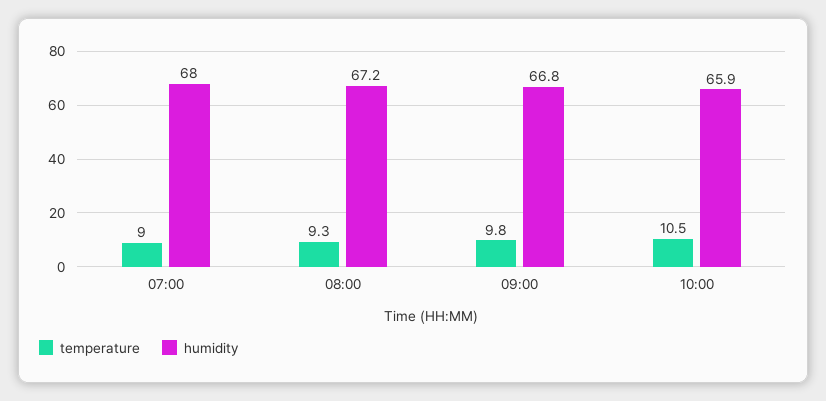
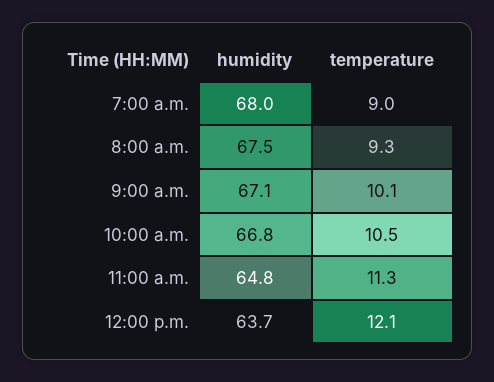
humidity, 08:00: 67.2 -> 67.5
temperature, 09:00: 9.8 -> 10.1
humidity, 09:00: 66.8 -> 67.1
humidity, 10:00: 65.9 -> 66.8
humidity, 11:00 a.m.: none -> 64.8
temperature, 11:00 a.m.: none -> 11.3
humidity, 12:00 p.m.: none -> 63.7
temperature, 12:00 p.m.: none -> 12.1

